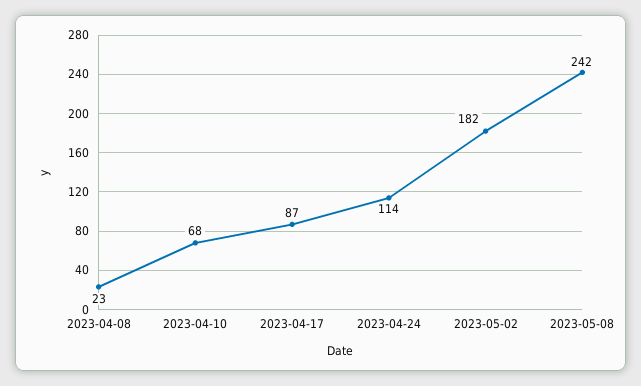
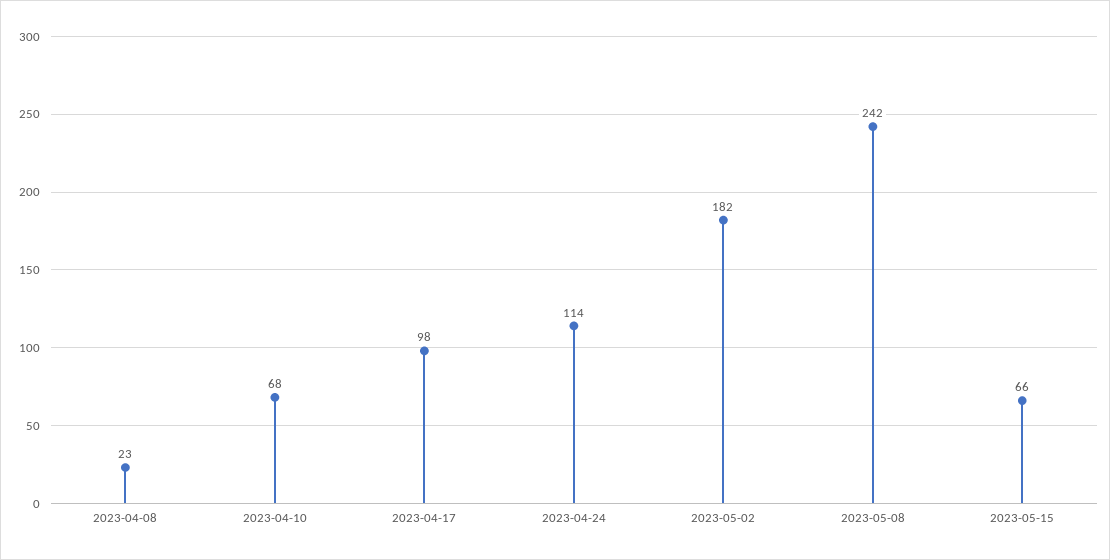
2023-04-17: 87 -> 98
2023-05-15: none -> 66

